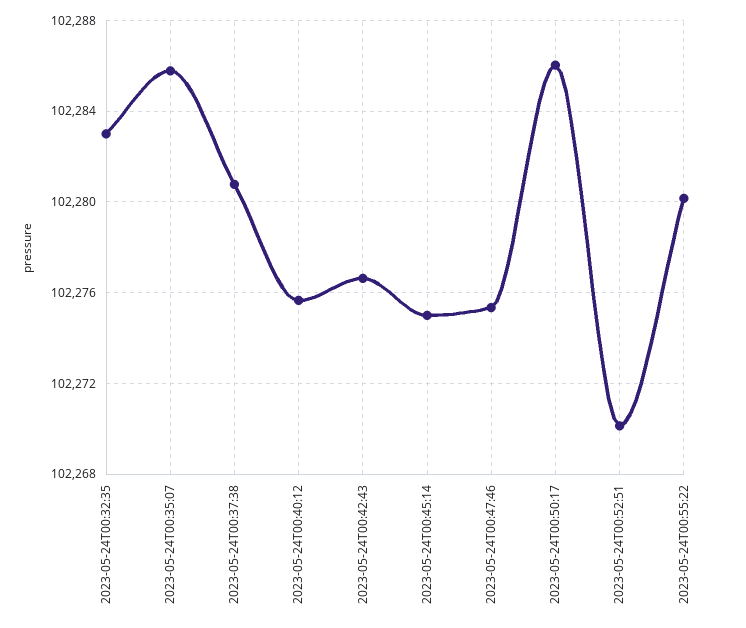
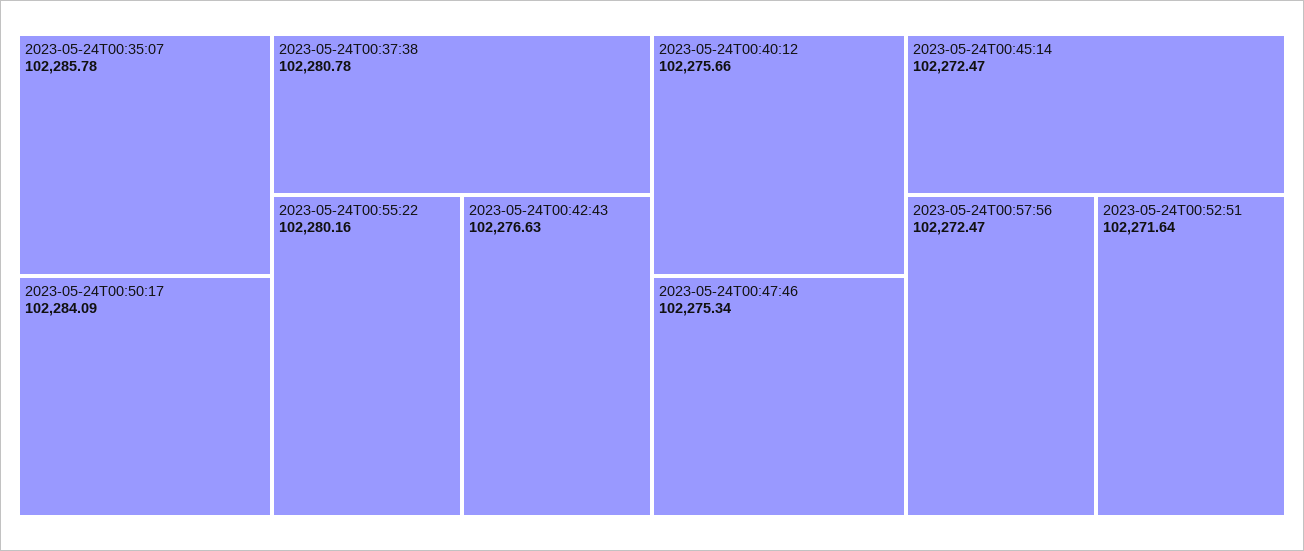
2023-05-24T00:32:35: 102283 -> none
2023-05-24T00:45:14: 102275 -> 102272.47
2023-05-24T00:50:17: 102286 -> 102284.09
2023-05-24T00:52:51: 102270 -> 102271.64
2023-05-24T00:57:56: none -> 102272.47

